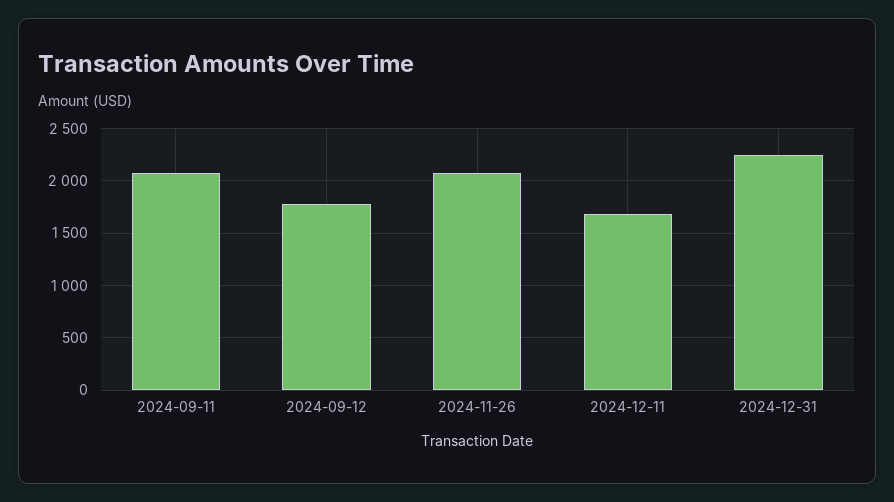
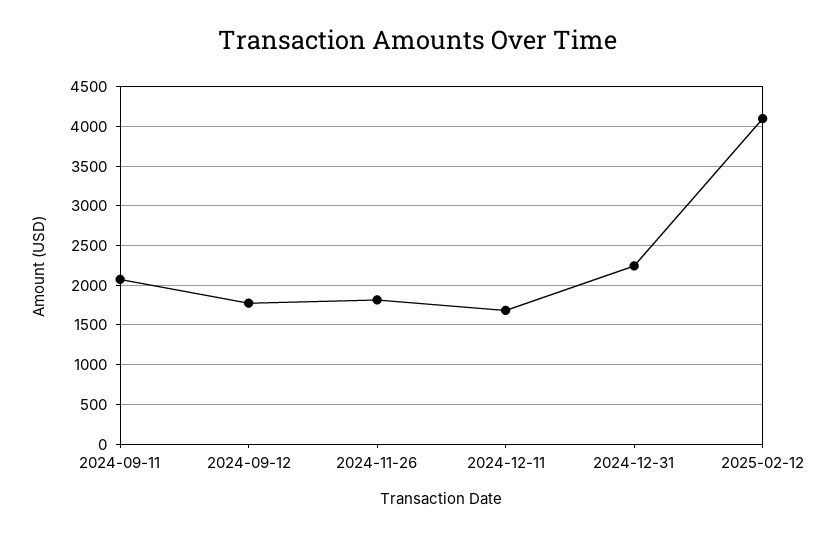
2024-11-26: 2100 -> 1800
2025-02-12: none -> 4100

